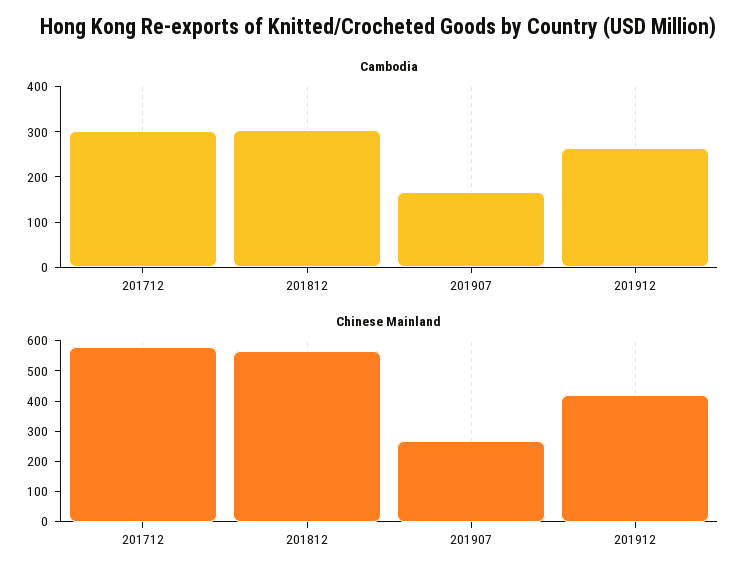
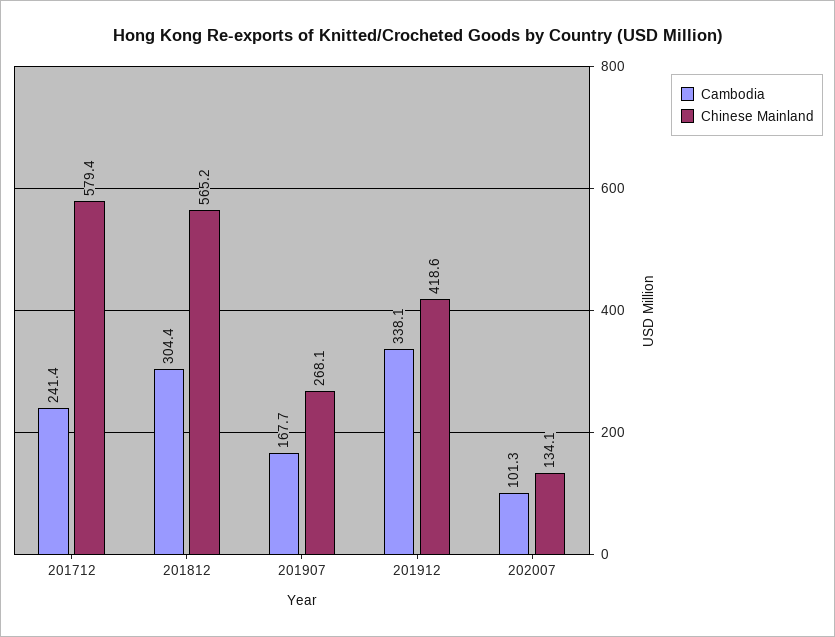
Cambodia, 201712: 300 -> 241.4
Cambodia, 201912: 260 -> 338.1
Cambodia, 202007: none -> 101.3
Chinese Mainland, 202007: none -> 134.1

